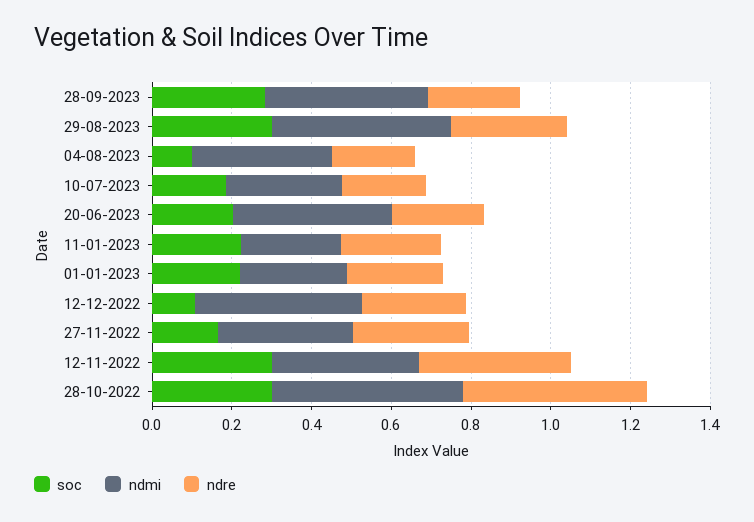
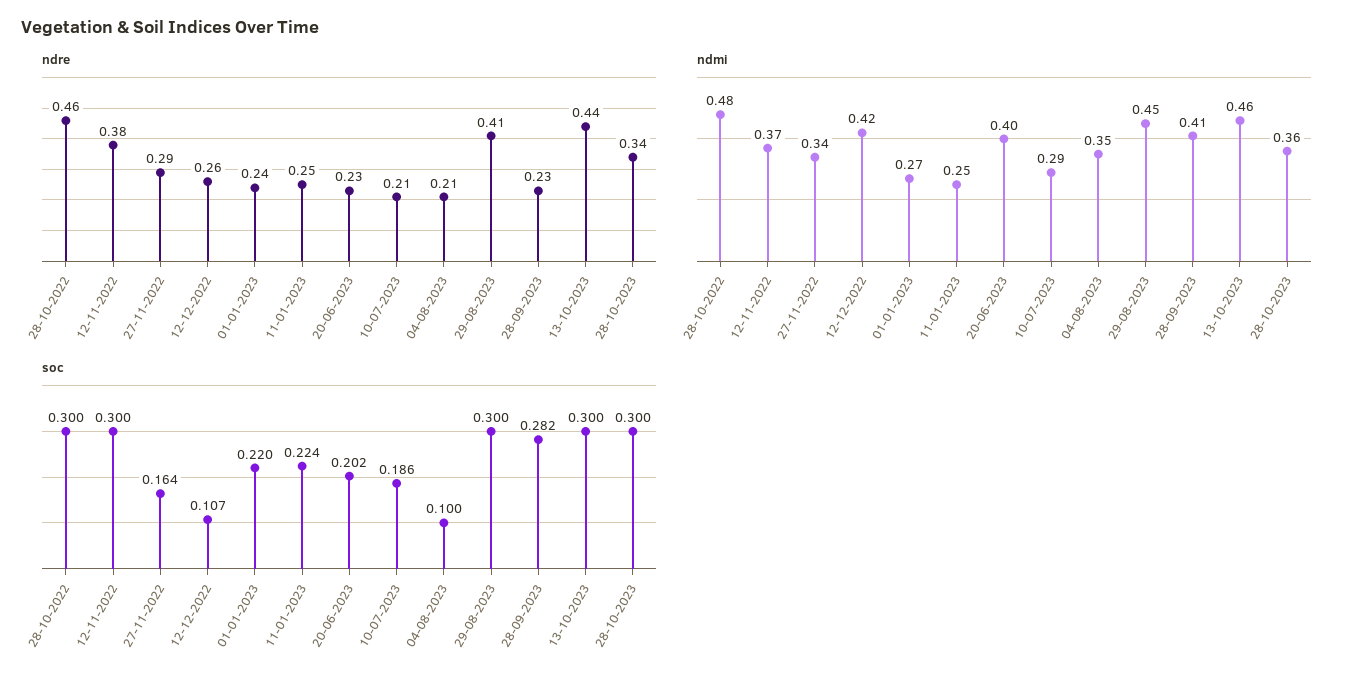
ndre, 29-08-2023: 0.3 -> 0.41
ndre, 13-10-2023: none -> 0.44
ndre, 28-10-2023: none -> 0.34
ndmi, 13-10-2023: none -> 0.46
ndmi, 28-10-2023: none -> 0.36
soc, 13-10-2023: none -> 0.3
soc, 28-10-2023: none -> 0.3

